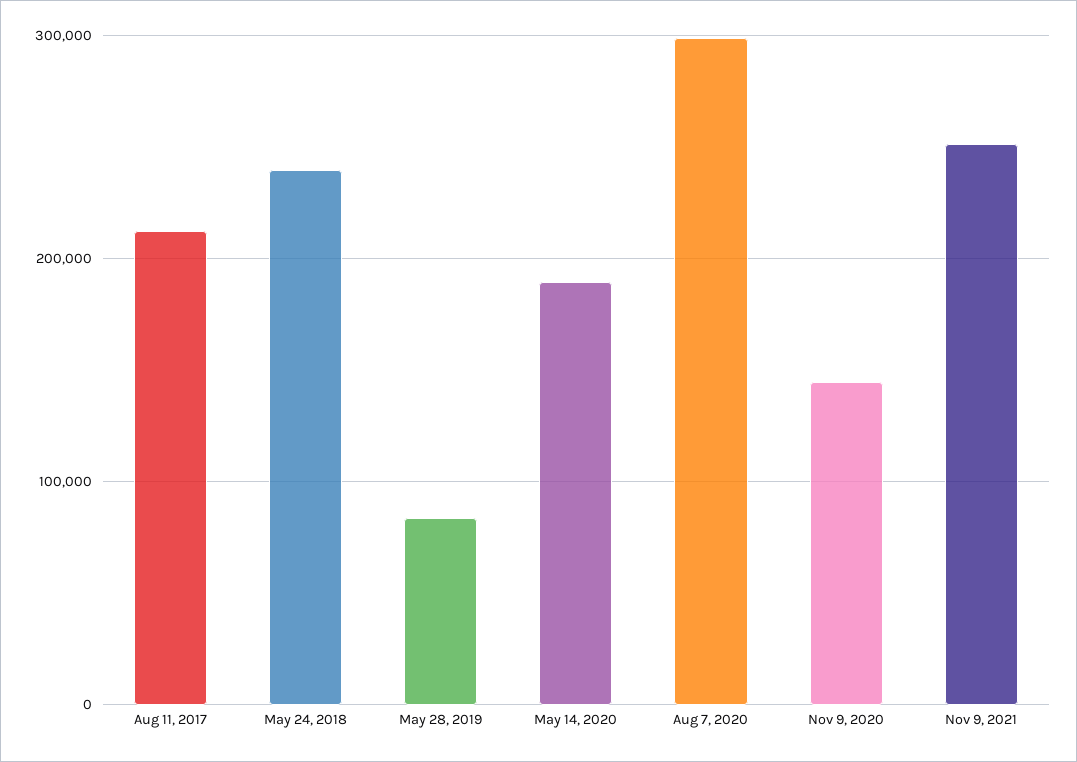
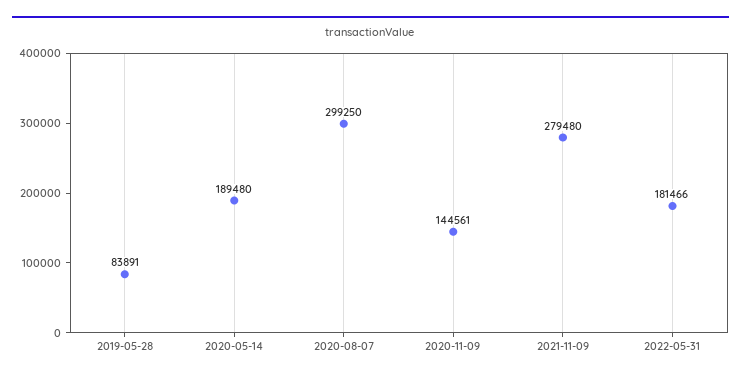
Aug 11, 2017: 210000 -> none
May 24, 2018: 240000 -> none
Nov 9, 2021: 250000 -> 279480
2022-05-31: none -> 181466

